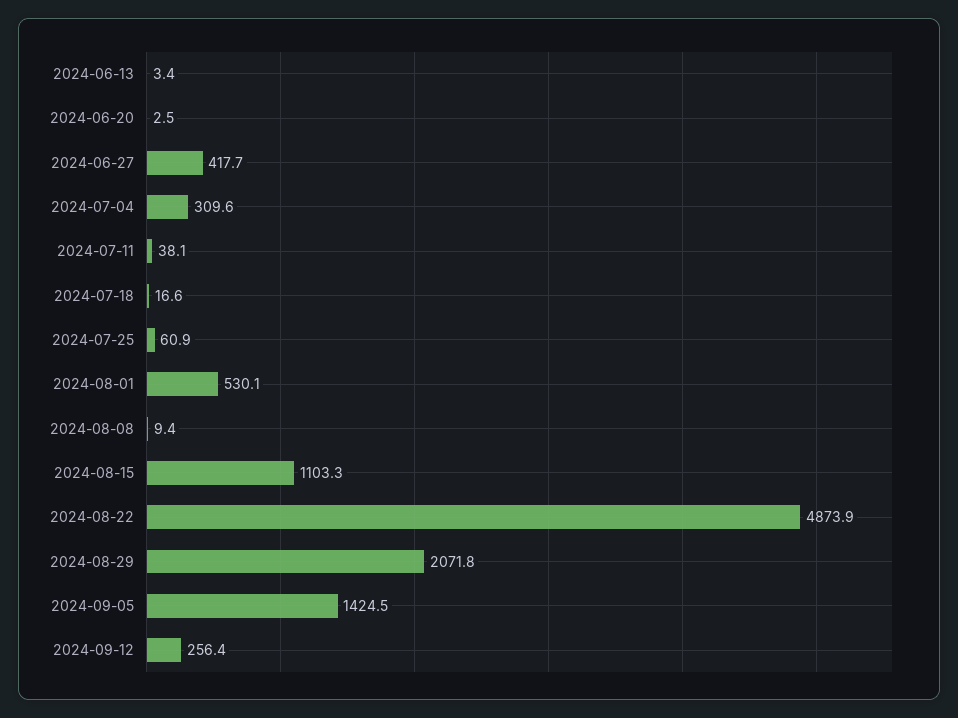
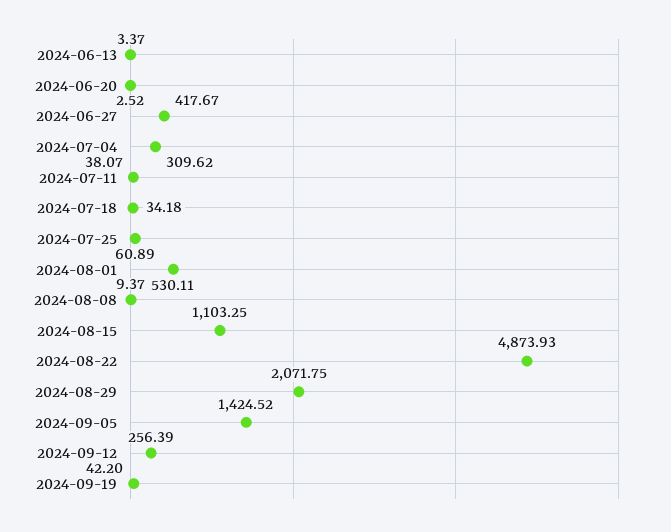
2024-07-18: 16.6 -> 34.18
2024-09-19: none -> 42.2

